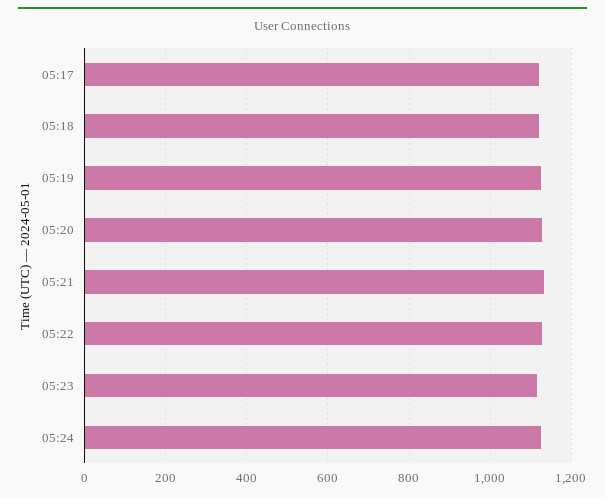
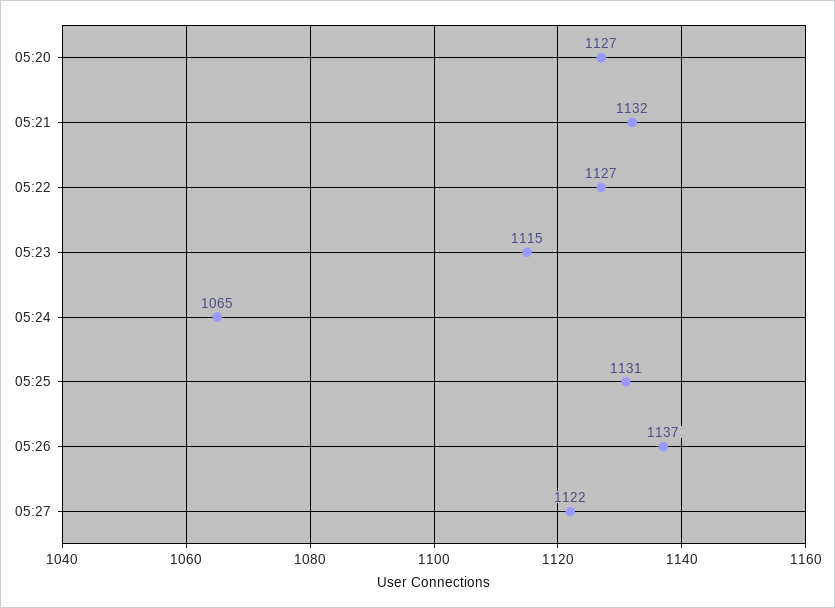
05:17: 1120 -> none
05:18: 1120 -> none
05:19: 1120 -> none
05:24: 1120 -> 1065
05:25: none -> 1131
05:26: none -> 1137
05:27: none -> 1122

